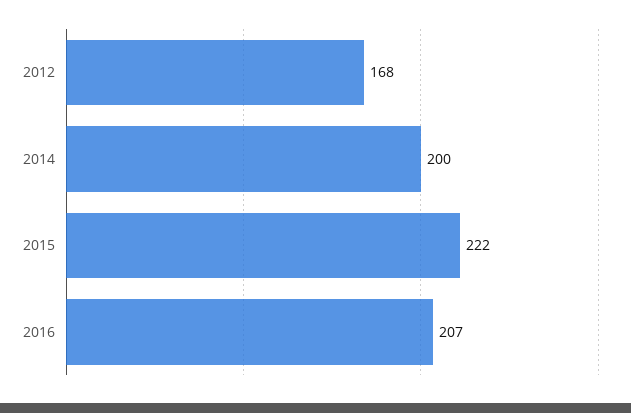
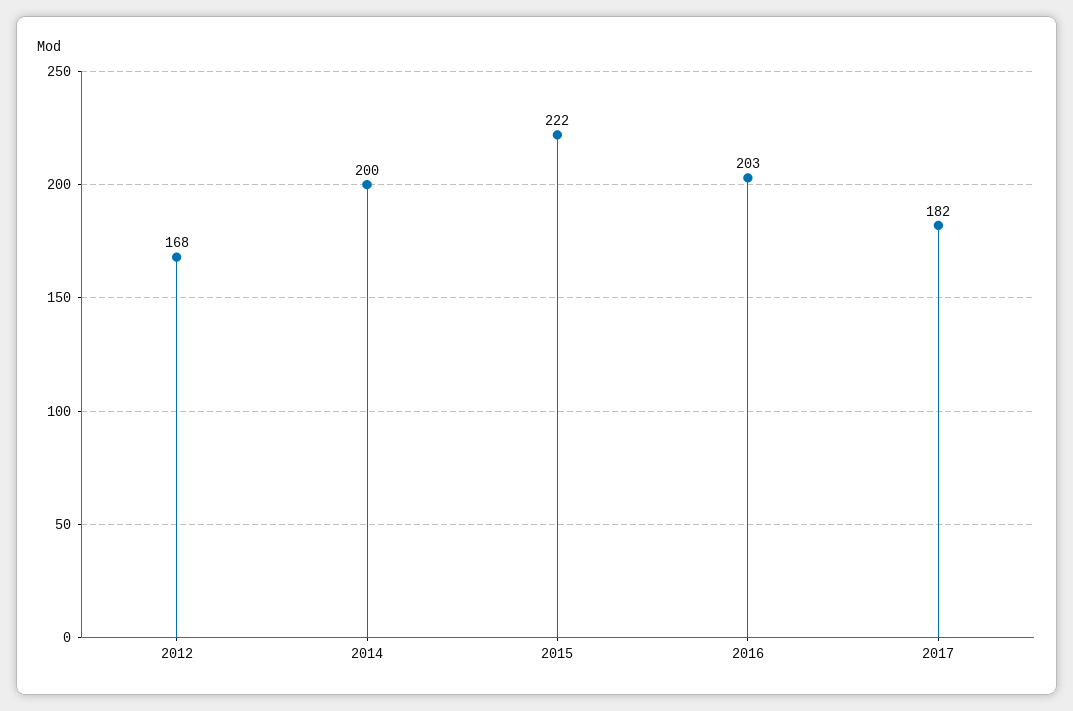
2016: 207 -> 203
2017: none -> 182

